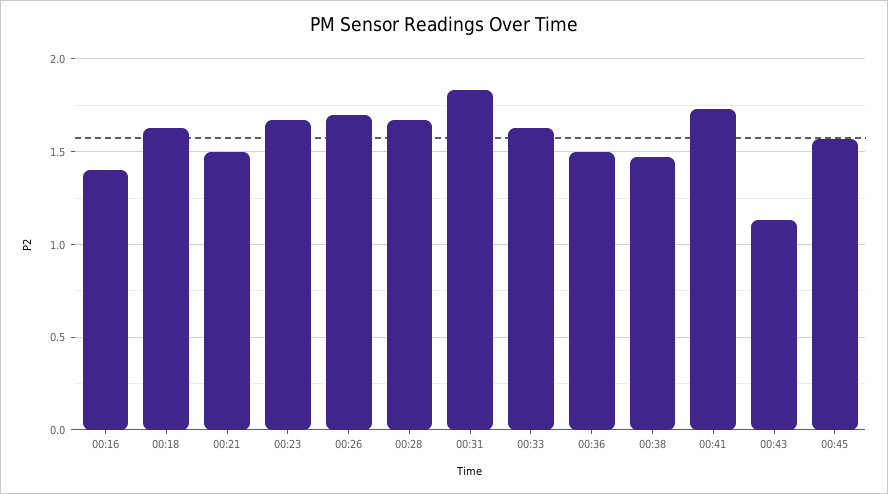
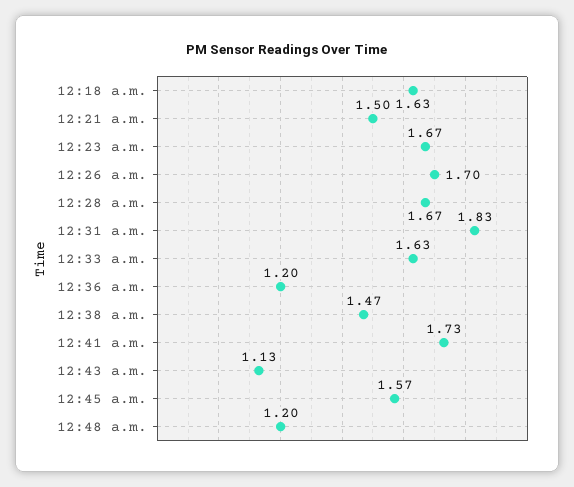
00:16: 1.4 -> none
00:36: 1.5 -> 1.2
12:48 a.m.: none -> 1.2

